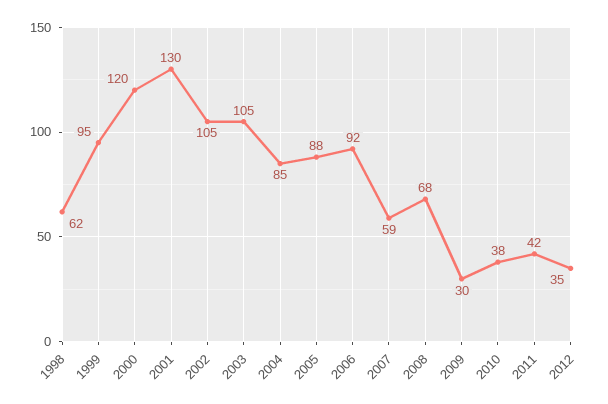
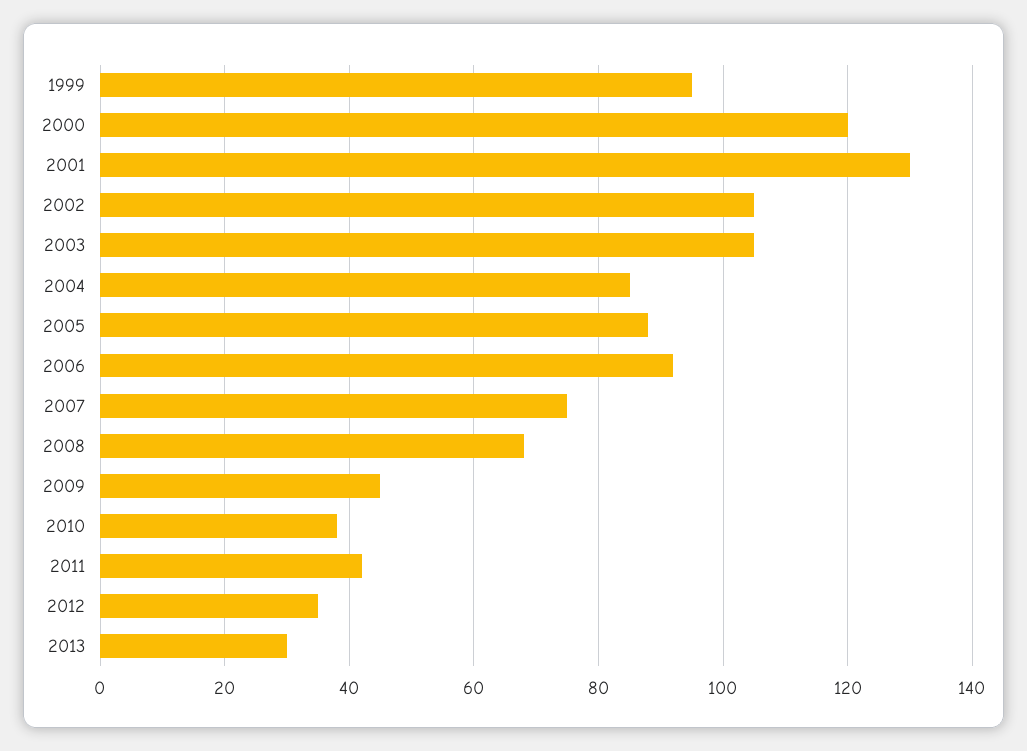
1998: 62 -> none
2007: 59 -> 75
2009: 30 -> 45
2013: none -> 30

